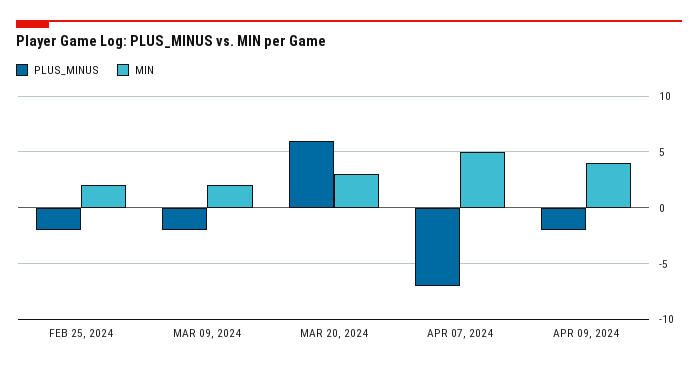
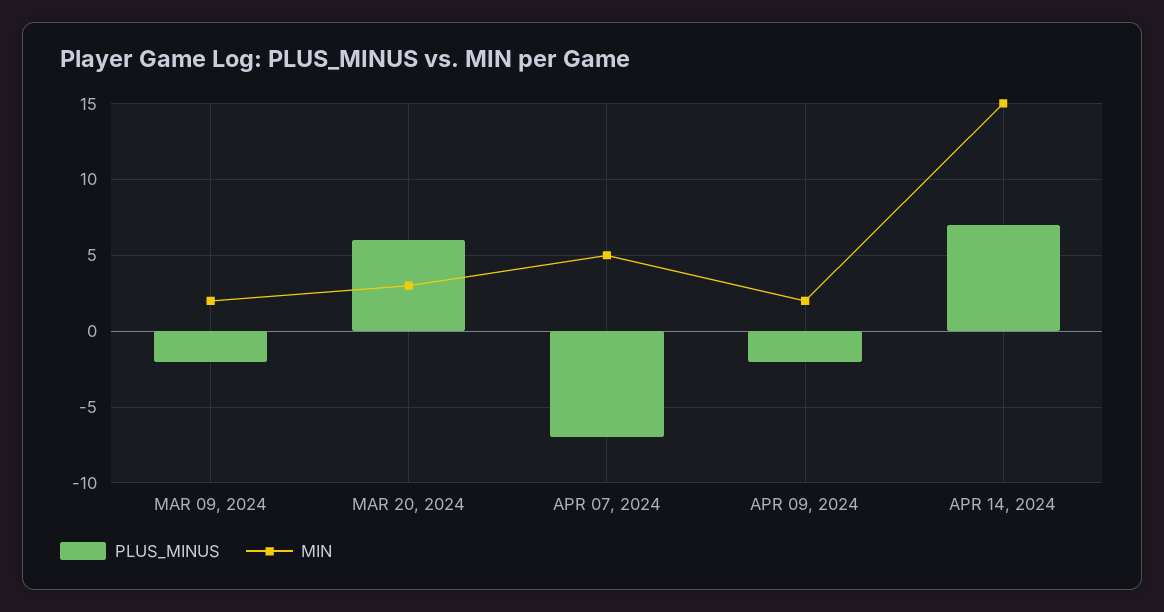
PLUS_MINUS, FEB 25, 2024: -2 -> none
MIN, FEB 25, 2024: 2 -> none
MIN, APR 09, 2024: 4 -> 2
PLUS_MINUS, APR 14, 2024: none -> 7
MIN, APR 14, 2024: none -> 15

